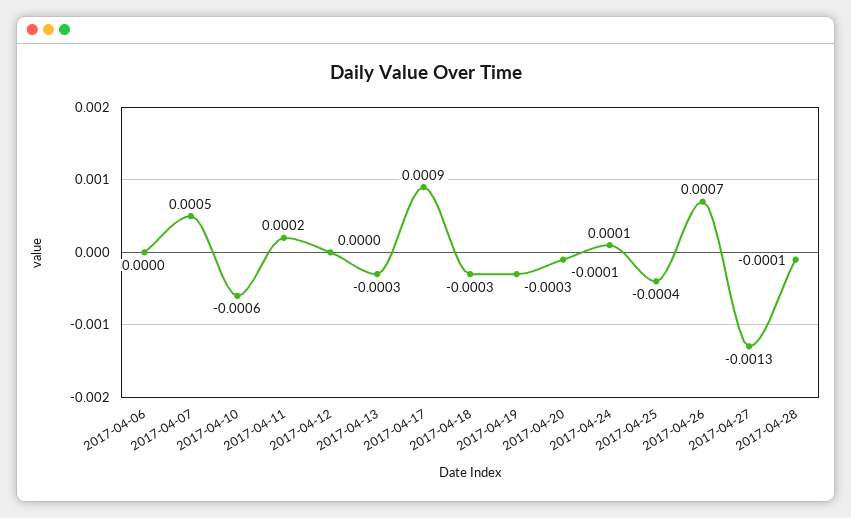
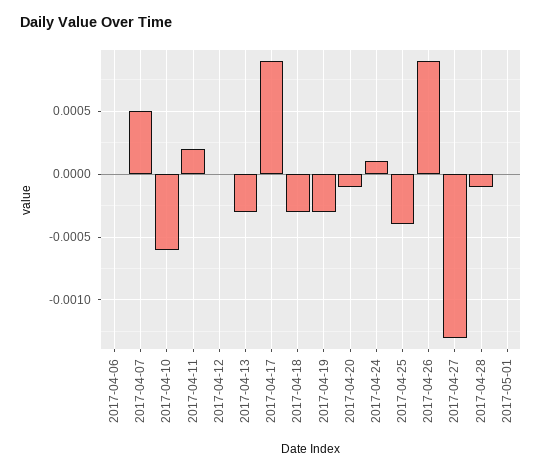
2017-04-26: 0.0007 -> 0.0009
2017-05-01: none -> 0

